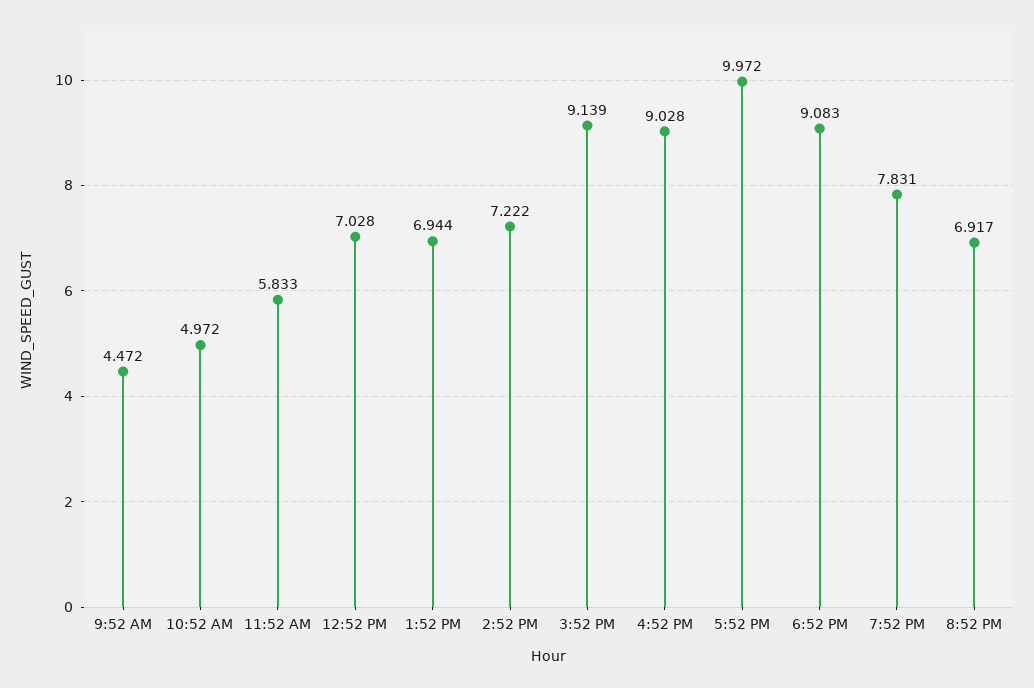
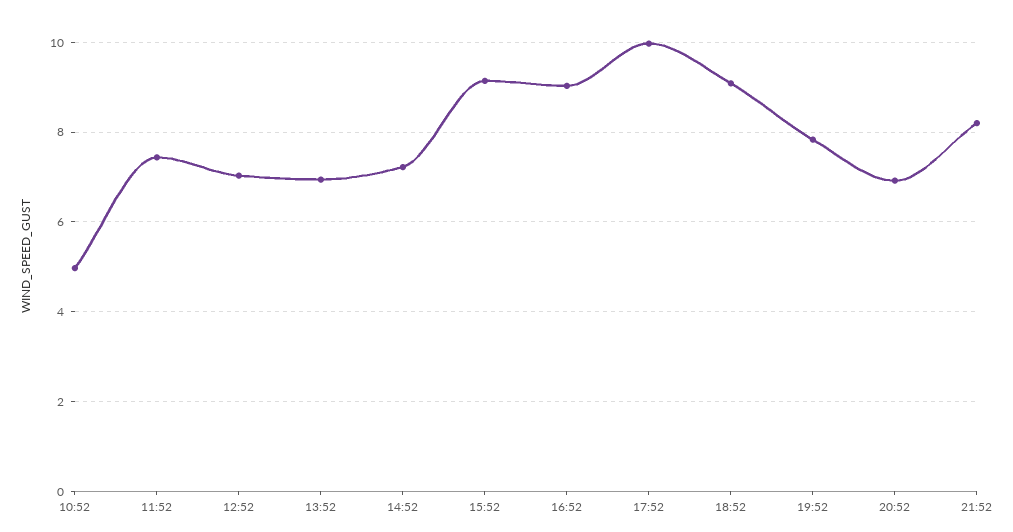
9:52 AM: 4.472 -> none
11:52 AM: 5.833 -> 7.4
21:52: none -> 8.2

